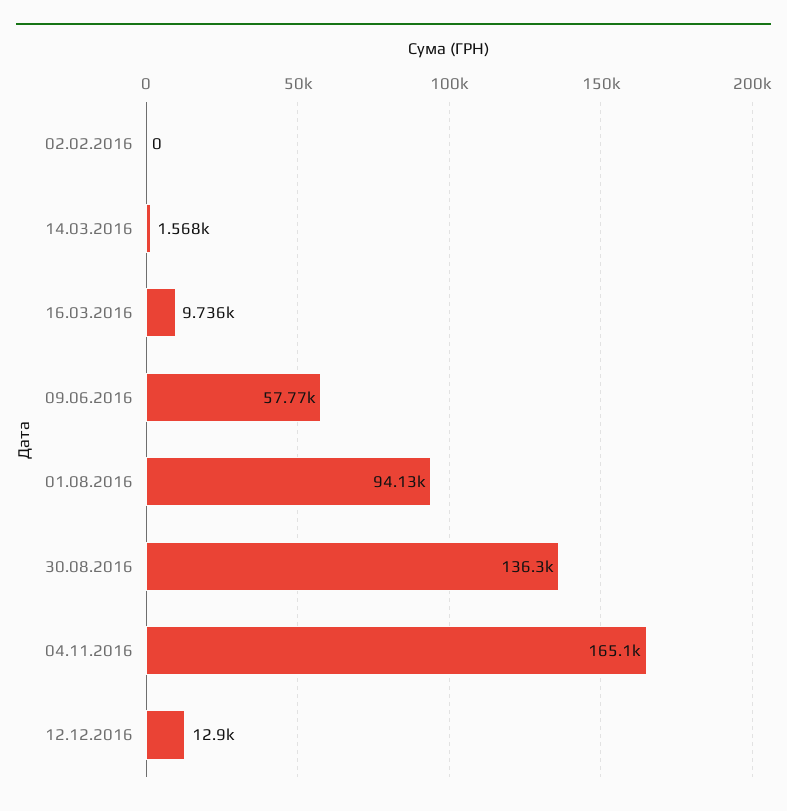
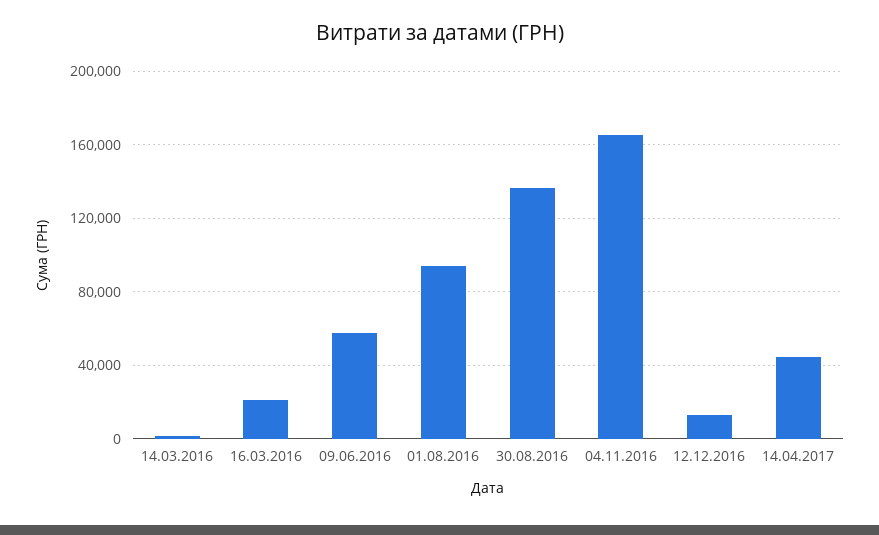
02.02.2016: 0 -> none
16.03.2016: 9736 -> 20000
14.04.2017: none -> 45000

